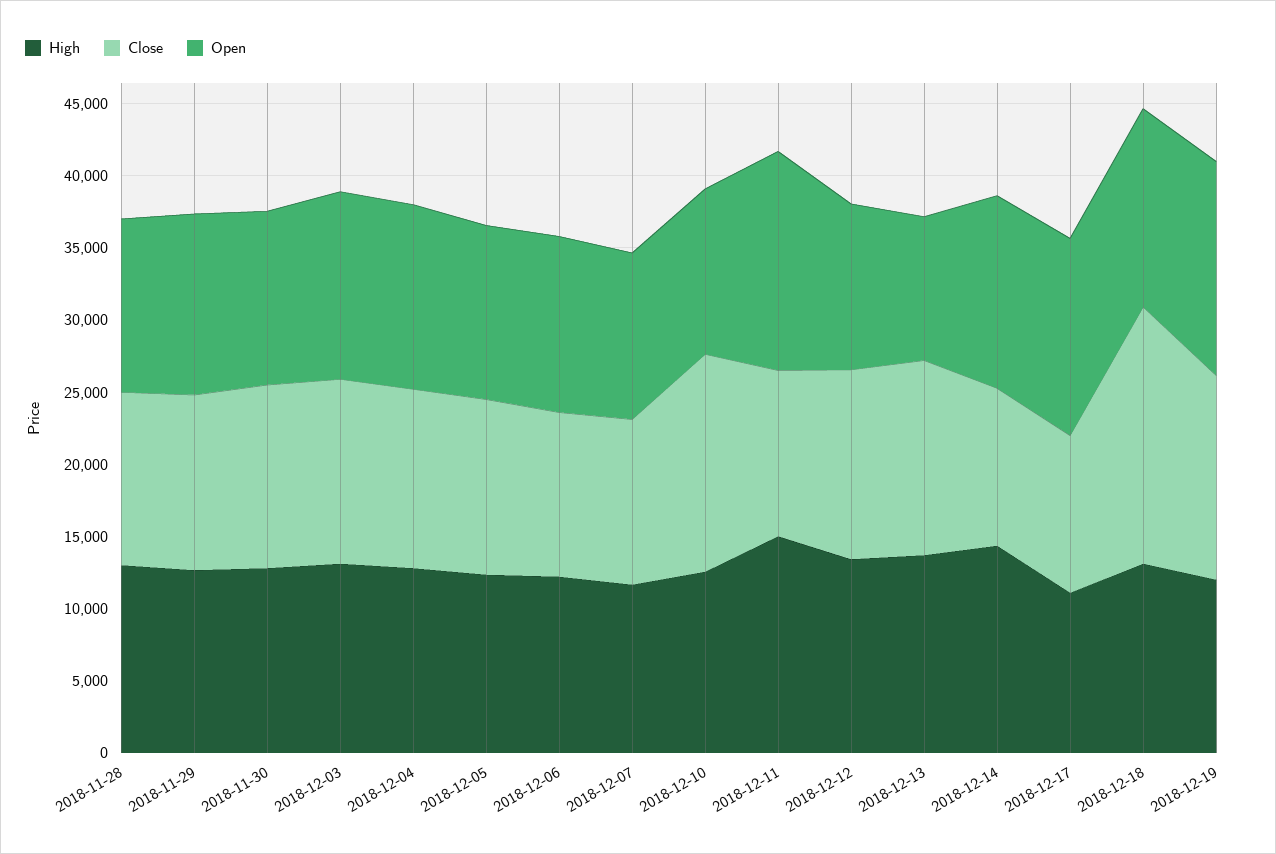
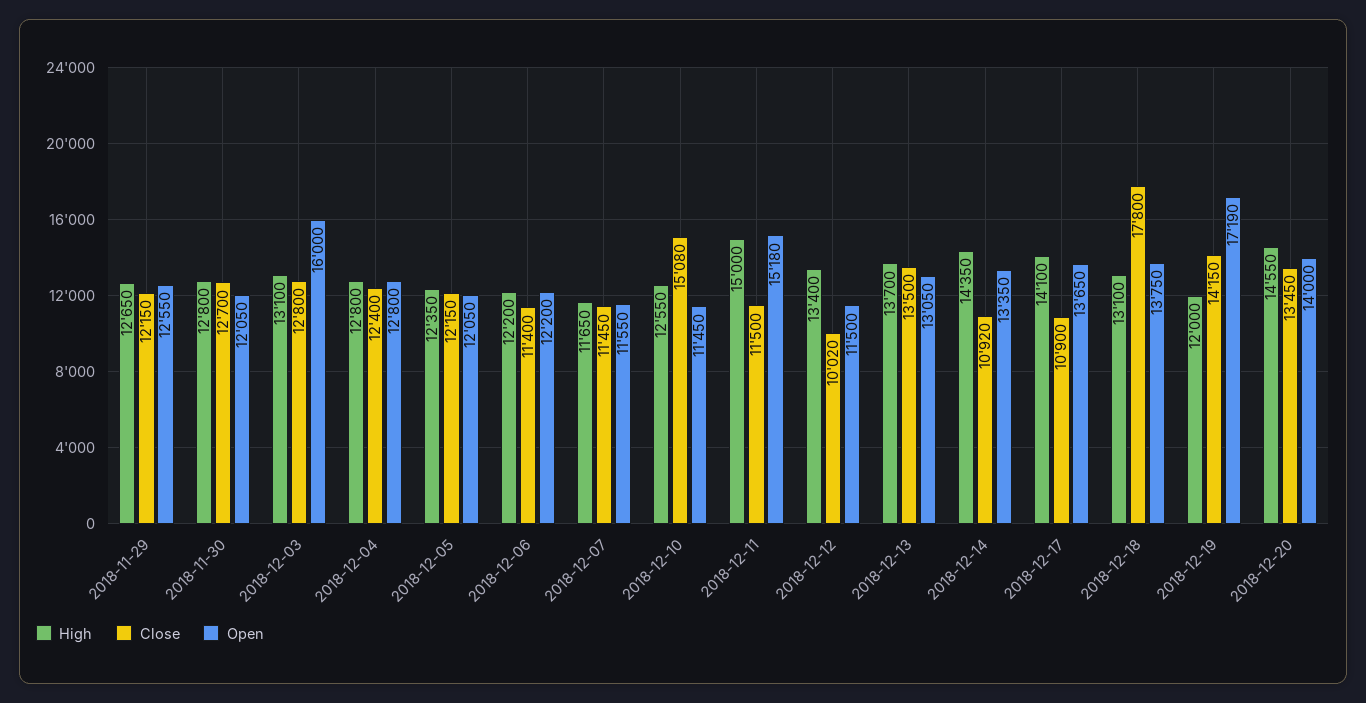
High, 2018-11-28: 13000 -> none
Close, 2018-11-28: 12000 -> none
Open, 2018-11-28: 12000 -> none
Open, 2018-12-03: 13000 -> 16000
Close, 2018-12-12: 13000 -> 10020
Open, 2018-12-13: 10000 -> 13050
High, 2018-12-17: 11000 -> 14100
Open, 2018-12-19: 15000 -> 17190
High, 2018-12-20: none -> 14550
Close, 2018-12-20: none -> 13450
Open, 2018-12-20: none -> 14000

